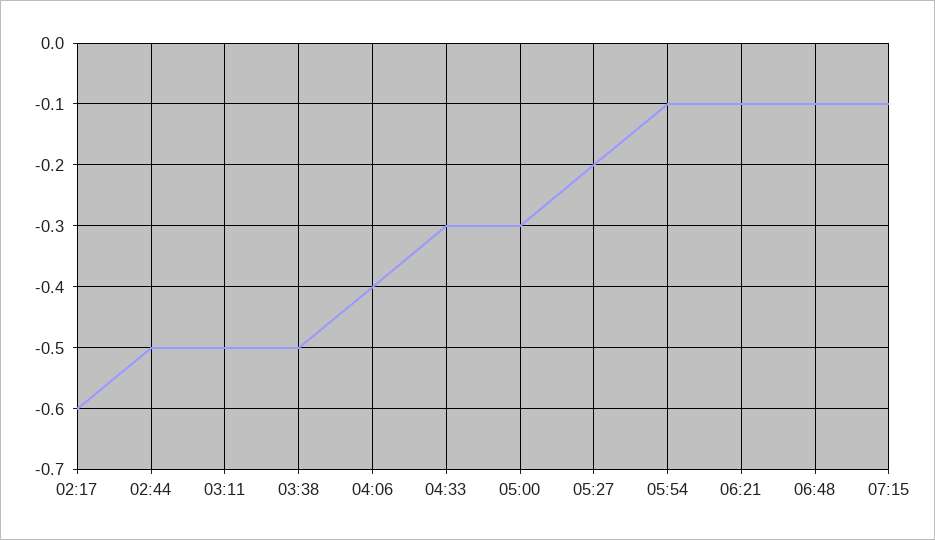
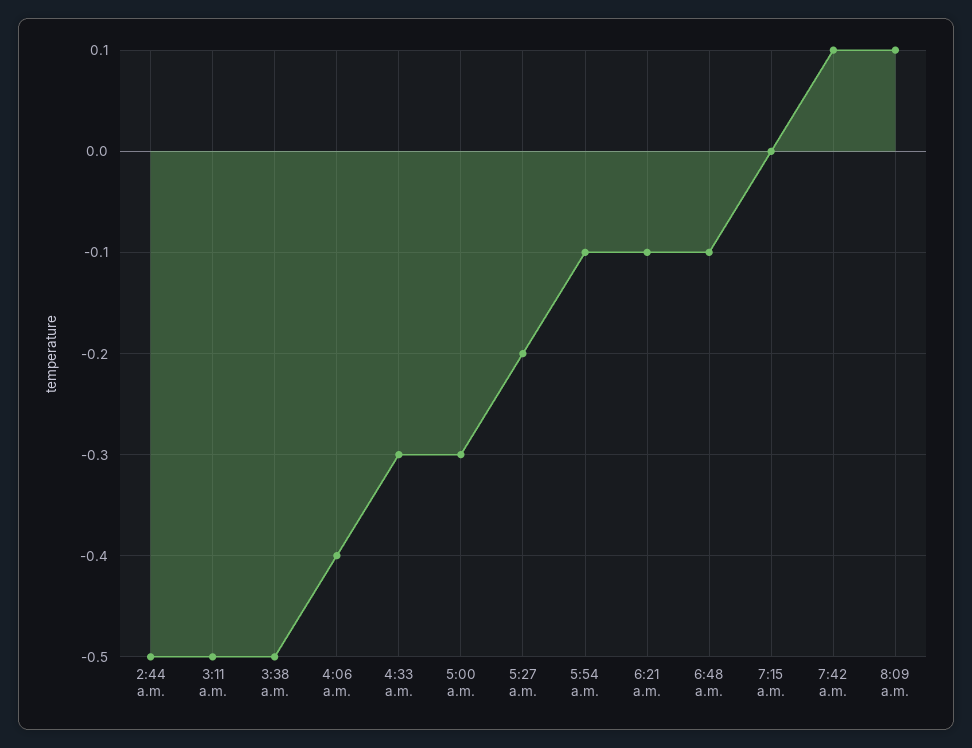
02:17: -0.6 -> none
07:15: -0.1 -> 0
7:42 a.m.: none -> 0.1
8:09 a.m.: none -> 0.1

